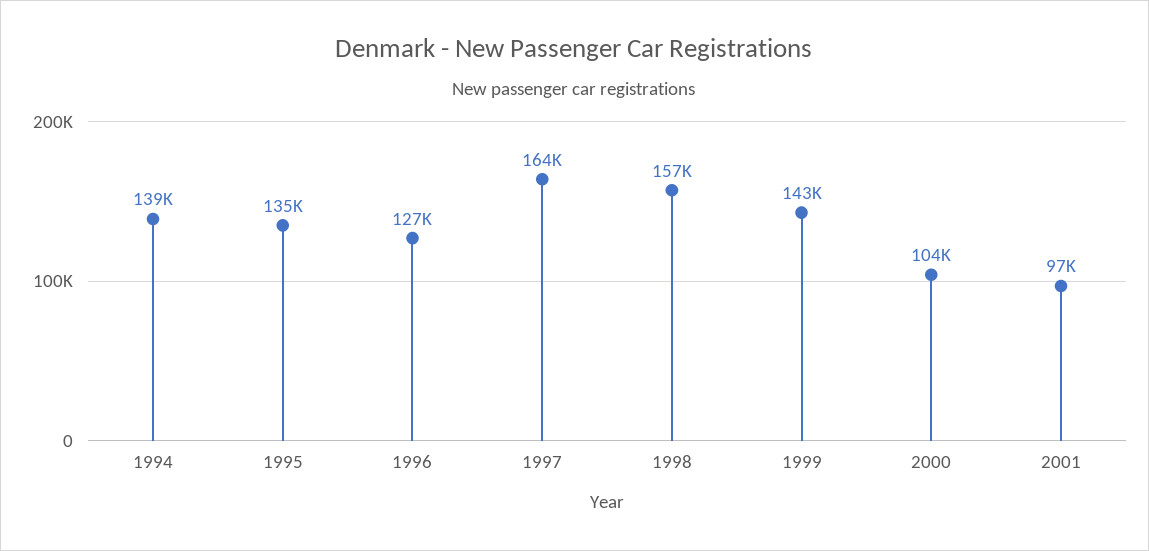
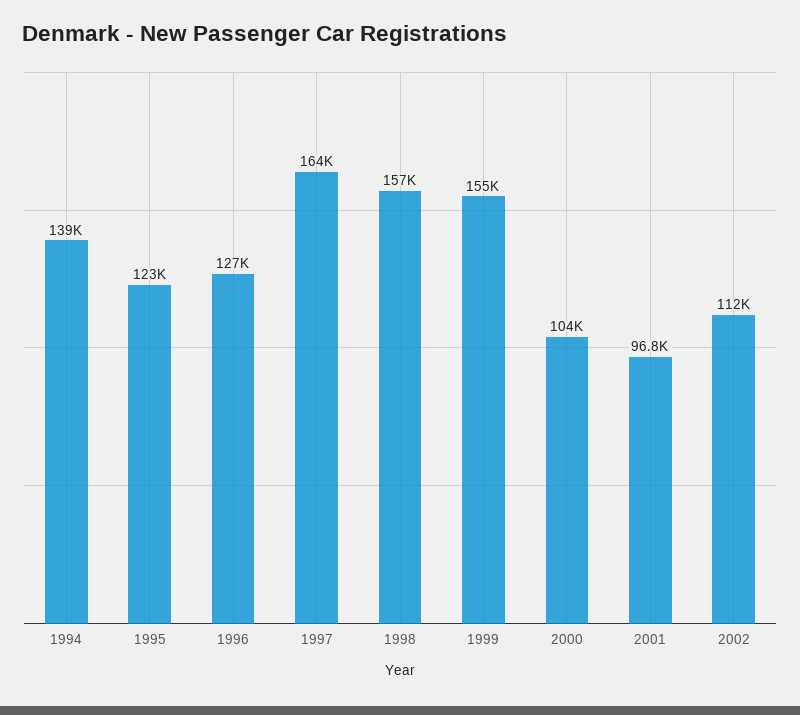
1995: 135000 -> 123000
1999: 143000 -> 155000
2002: none -> 112000

